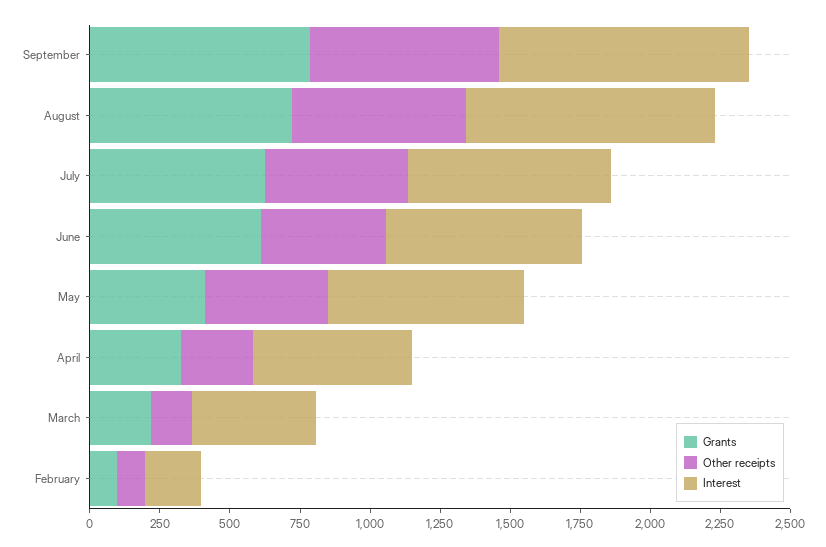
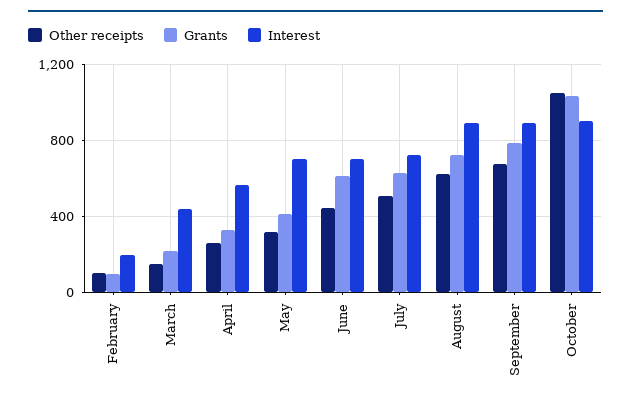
Other receipts, May: 450 -> 300
Other receipts, October: none -> 1050
Grants, October: none -> 1050
Interest, October: none -> 900

